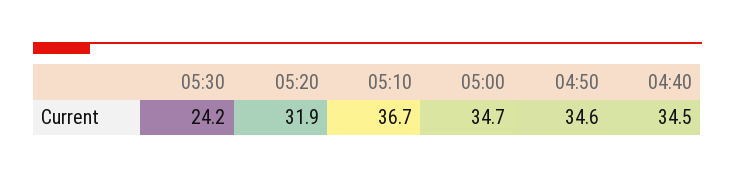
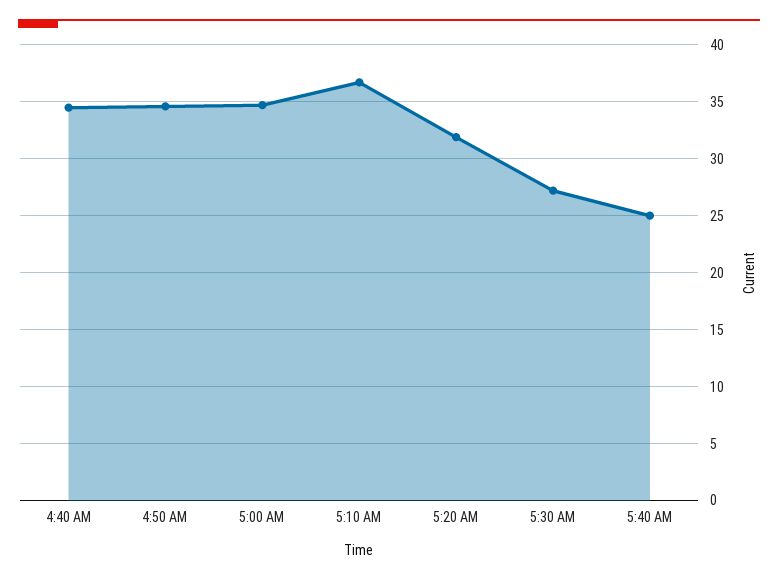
05:30: 24.2 -> 27
5:40 AM: none -> 25

